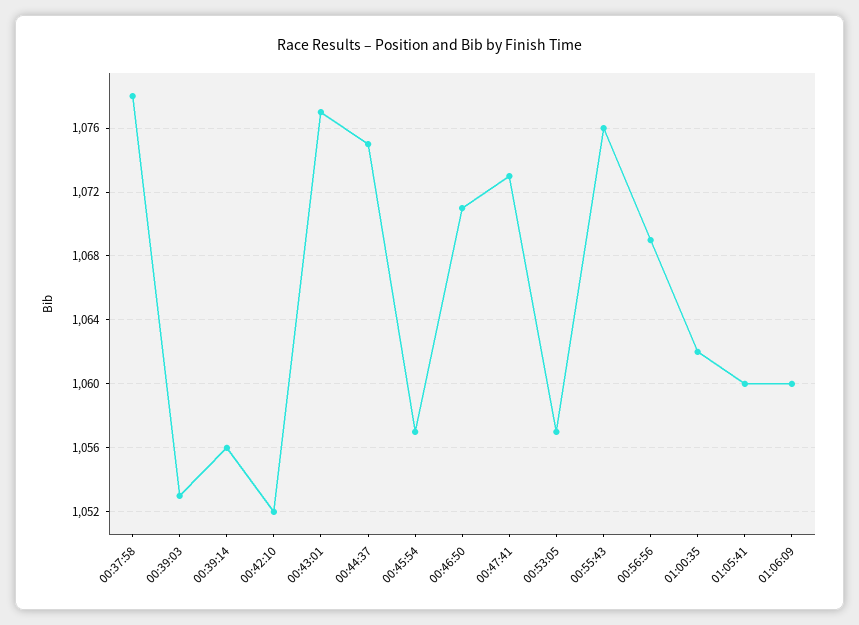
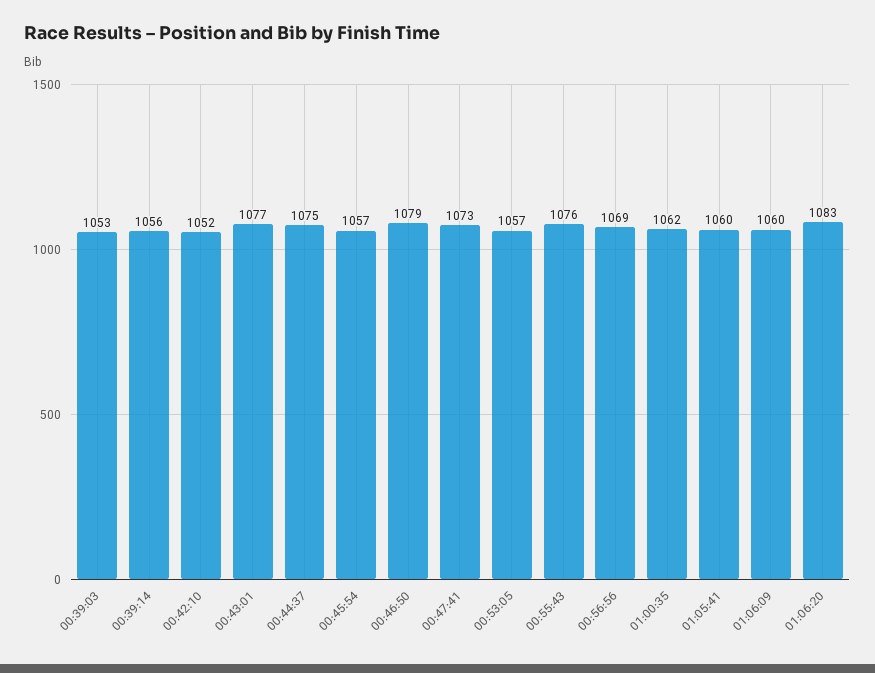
00:37:58: 1078 -> none
00:46:50: 1071 -> 1079
01:06:20: none -> 1083

